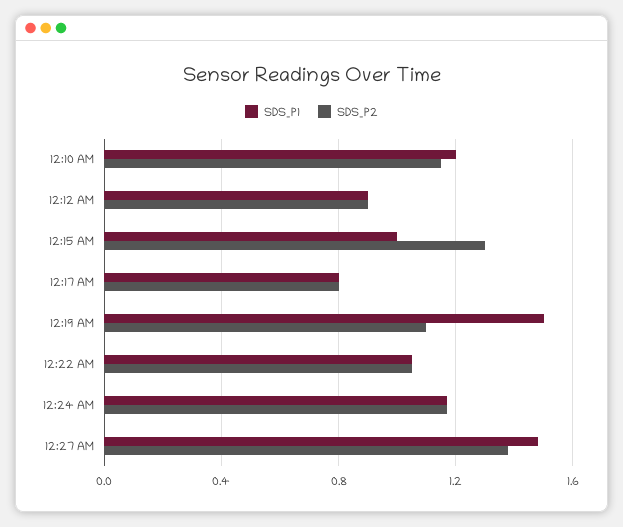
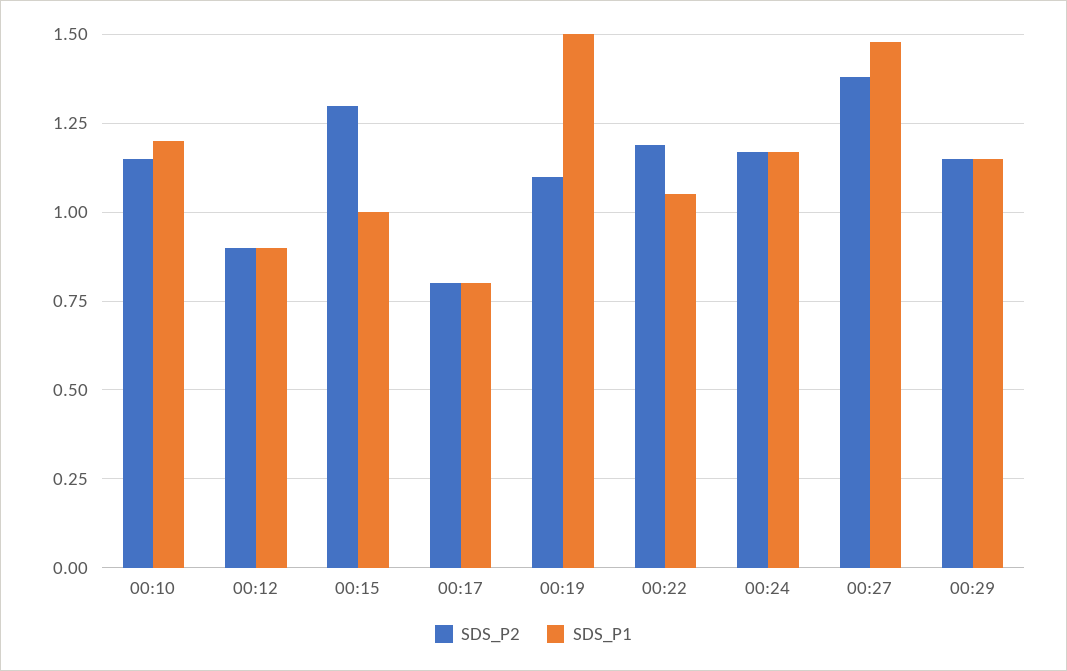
SDS_P2, 12:22 AM: 1.05 -> 1.2
SDS_P2, 00:29: none -> 1.15
SDS_P1, 00:29: none -> 1.15

